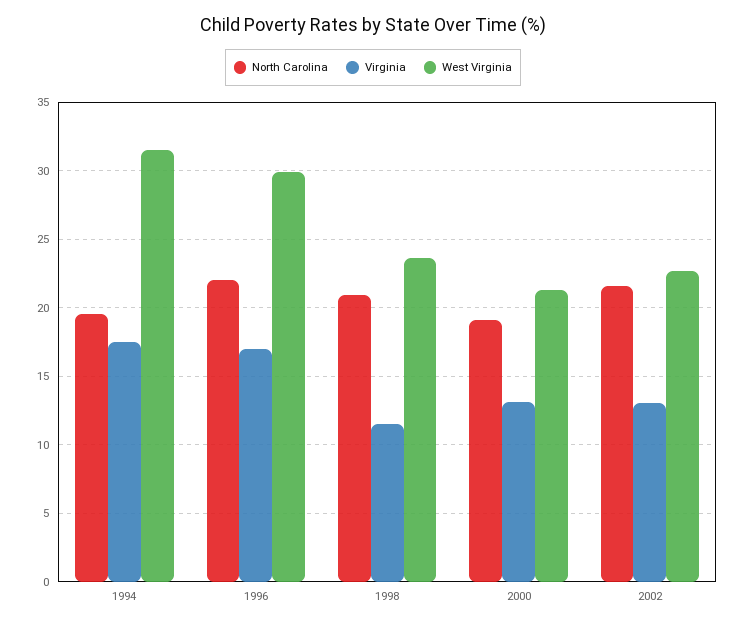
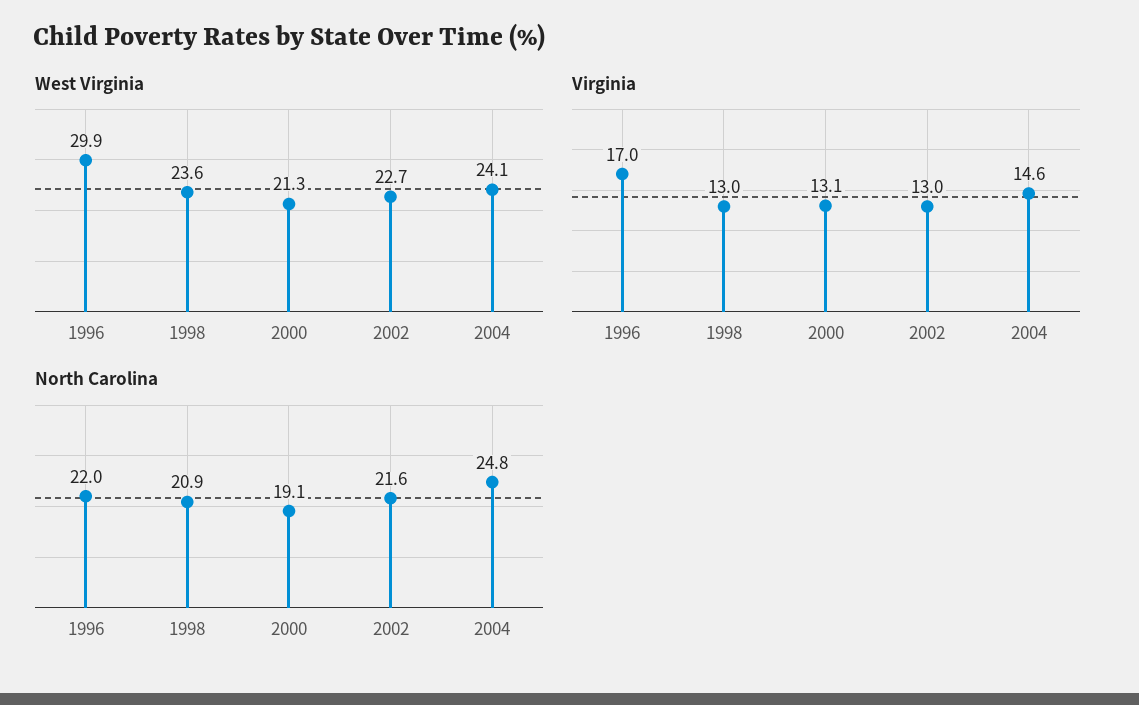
North Carolina, 1994: 19.5 -> none
Virginia, 1994: 17.5 -> none
West Virginia, 1994: 31.5 -> none
Virginia, 1998: 11.5 -> 13
West Virginia, 2004: none -> 24.1
Virginia, 2004: none -> 14.6
North Carolina, 2004: none -> 24.8

